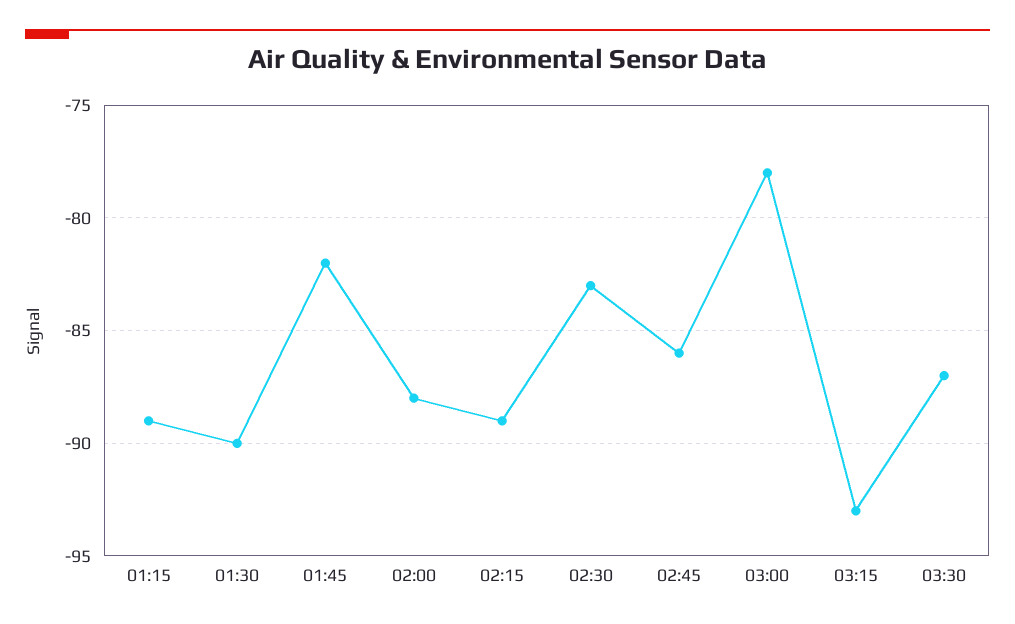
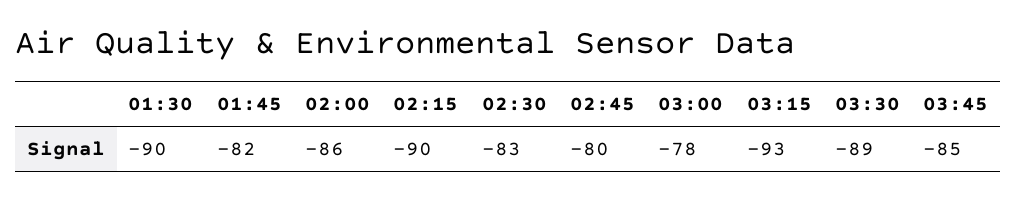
01:15: -89 -> none
02:00: -88 -> -86
02:15: -89 -> -90
02:45: -86 -> -80
03:30: -87 -> -89
03:45: none -> -85

